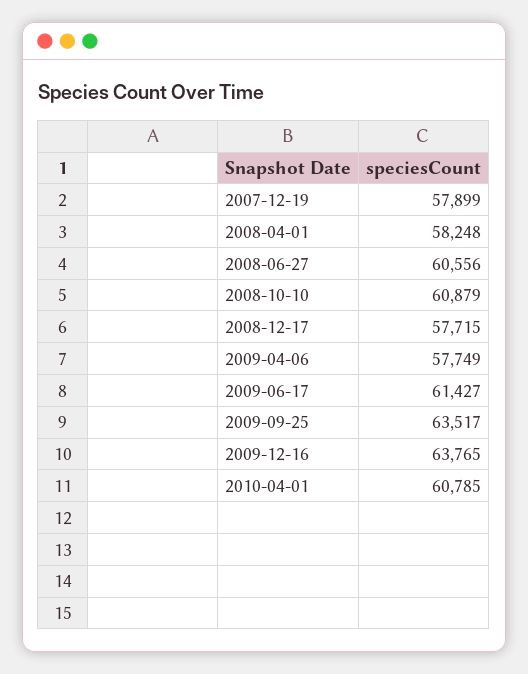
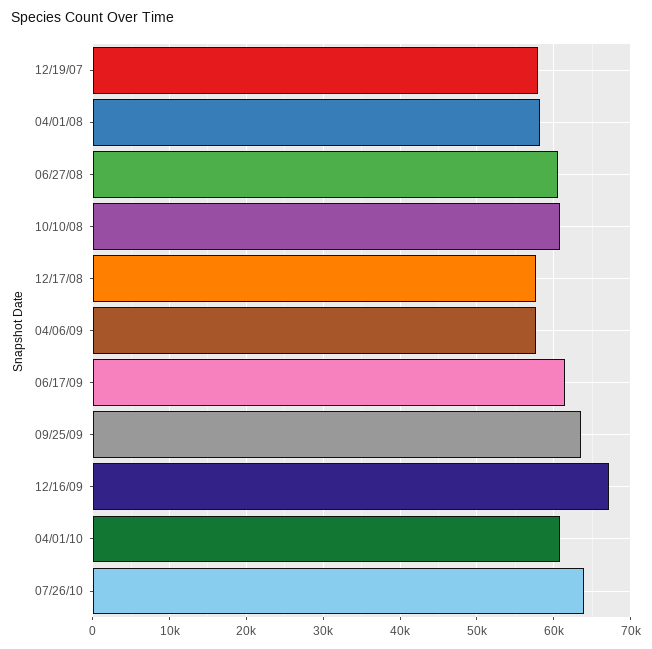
2009-12-16: 63765 -> 67000
07/26/10: none -> 64000

